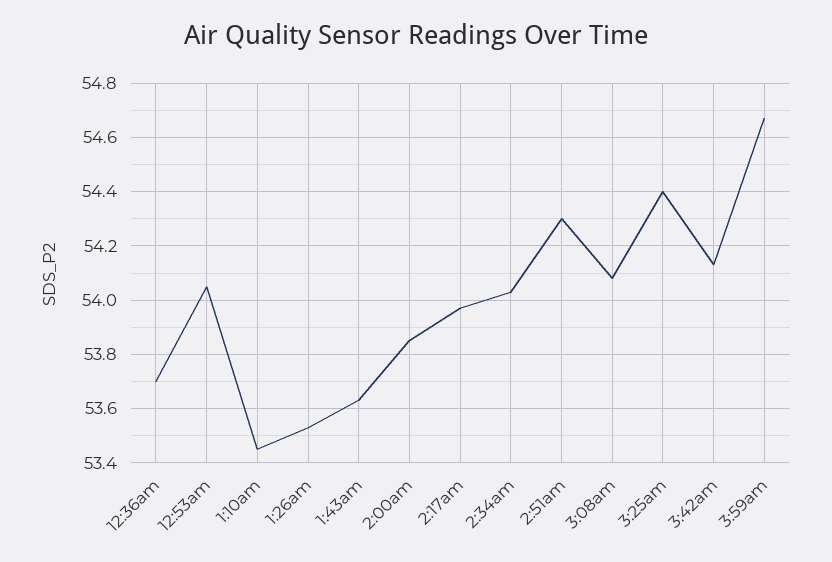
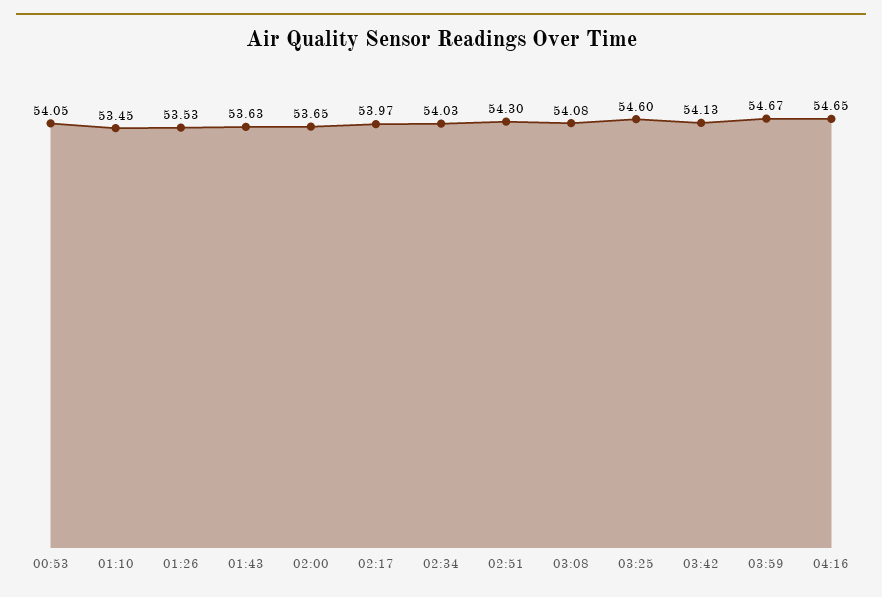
12:36am: 53.7 -> none
2:00am: 53.85 -> 53.65
3:25am: 54.4 -> 54.6
04:16: none -> 54.65

